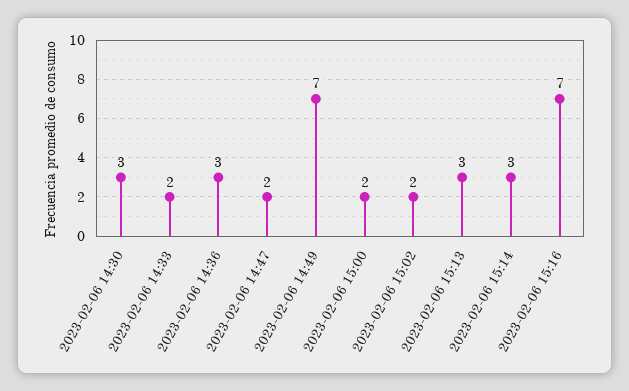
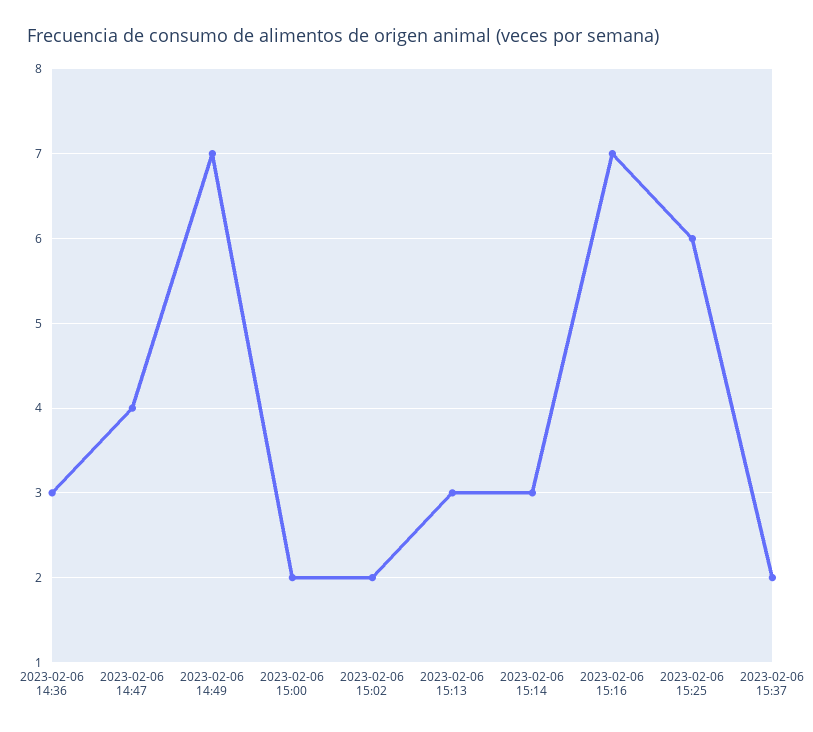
2023-02-06 14:30: 3 -> none
2023-02-06 14:33: 2 -> none
2023-02-06 14:47: 2 -> 4
2023-02-06 15:25: none -> 6
2023-02-06 15:37: none -> 2

